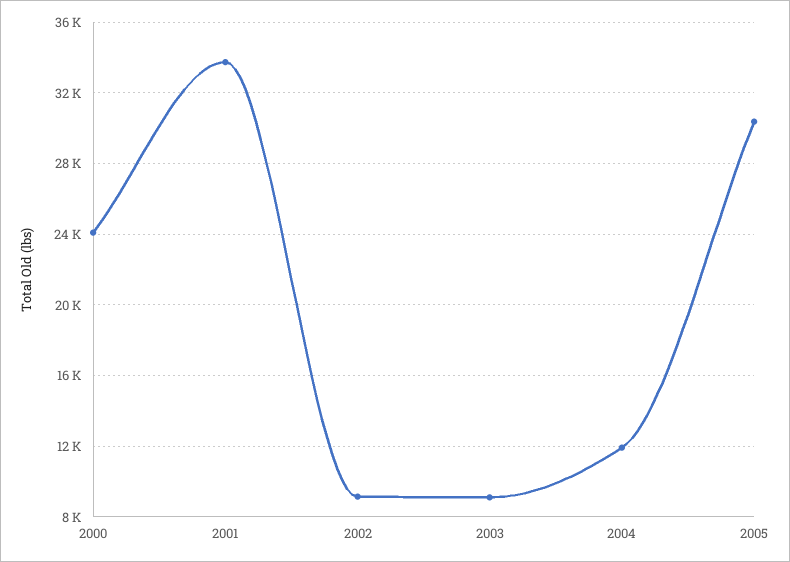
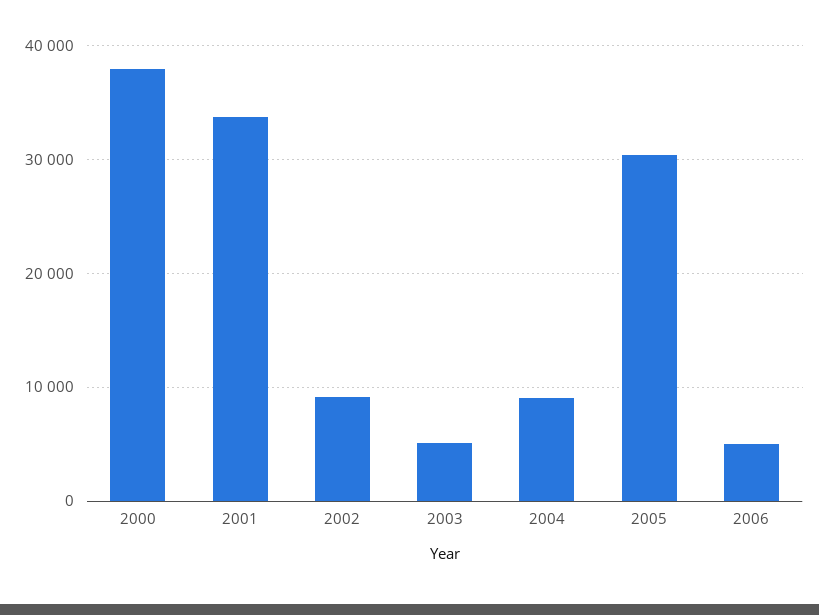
2000: 24000 -> 38000
2003: 9000 -> 5000
2004: 12000 -> 9000
2006: none -> 5000

